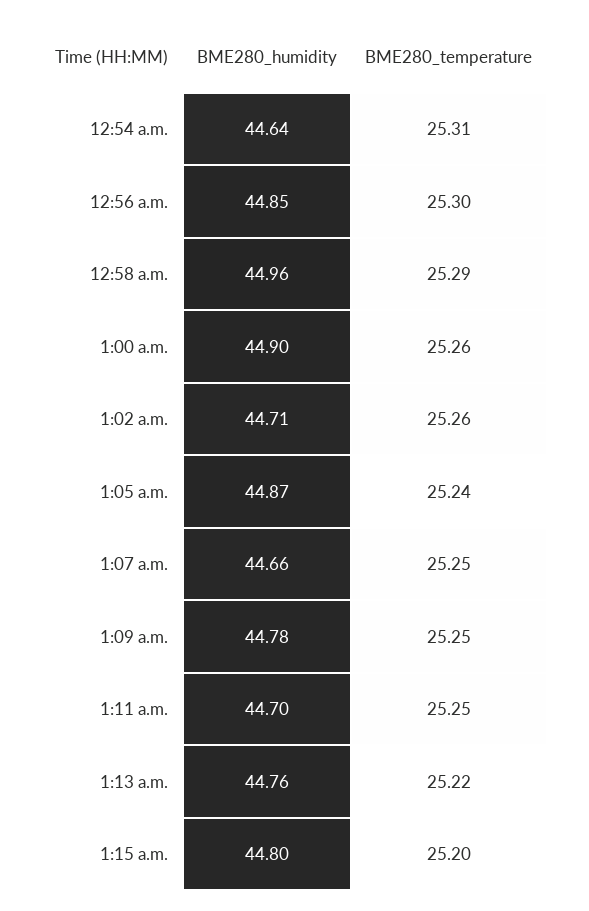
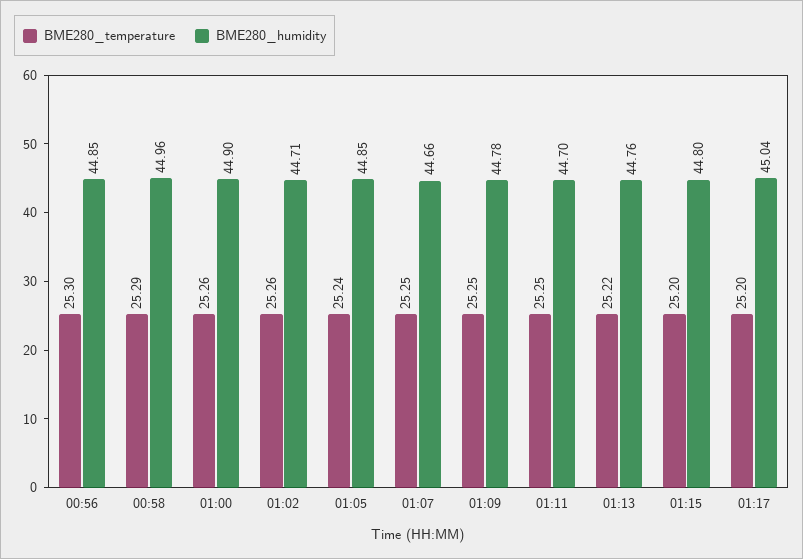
BME280_humidity, 12:54 a.m.: 44.64 -> none
BME280_temperature, 12:54 a.m.: 25.31 -> none
BME280_humidity, 1:05 a.m.: 44.87 -> 44.85
BME280_temperature, 01:17: none -> 25.2
BME280_humidity, 01:17: none -> 45.04

